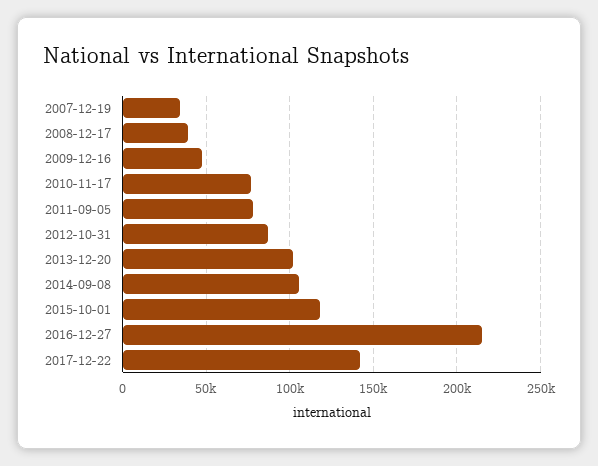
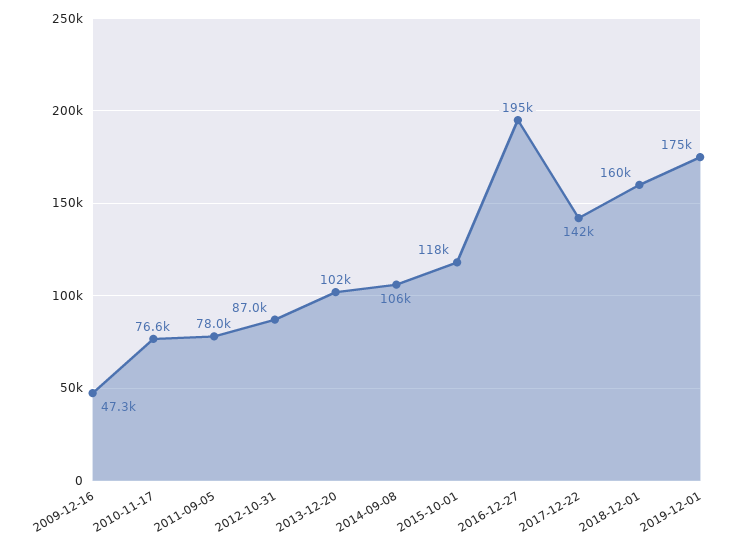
2007-12-19: 35000 -> none
2008-12-17: 40000 -> none
2016-12-27: 215000 -> 195000
2018-12-01: none -> 160000
2019-12-01: none -> 175000

